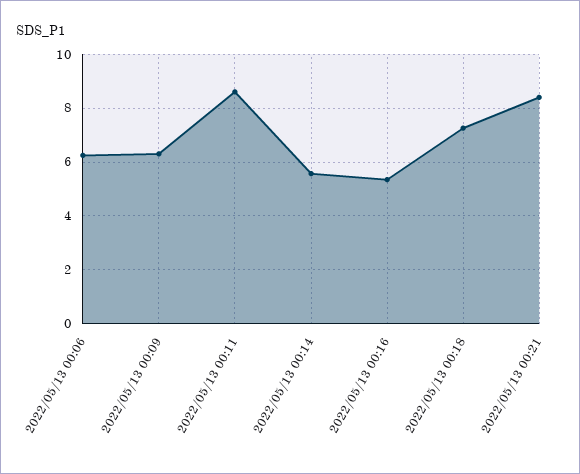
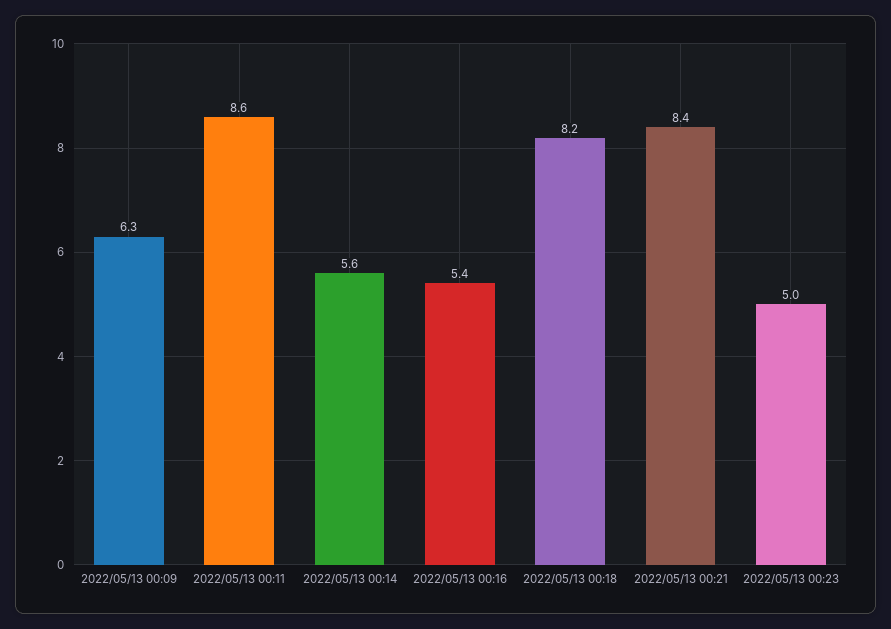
2022/05/13 00:06: 6.25 -> none
2022/05/13 00:18: 7.25 -> 8.2
2022/05/13 00:23: none -> 5

